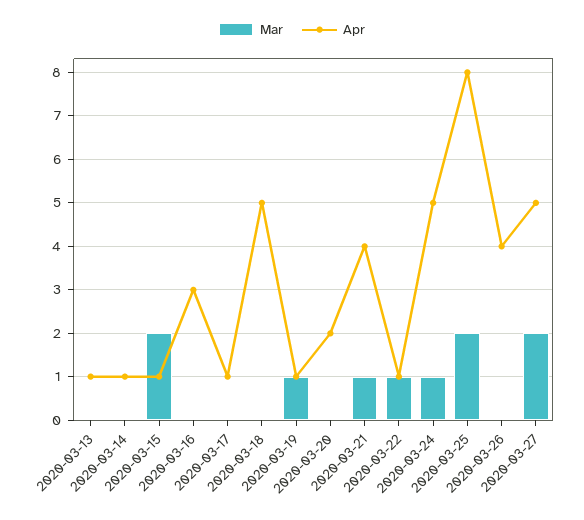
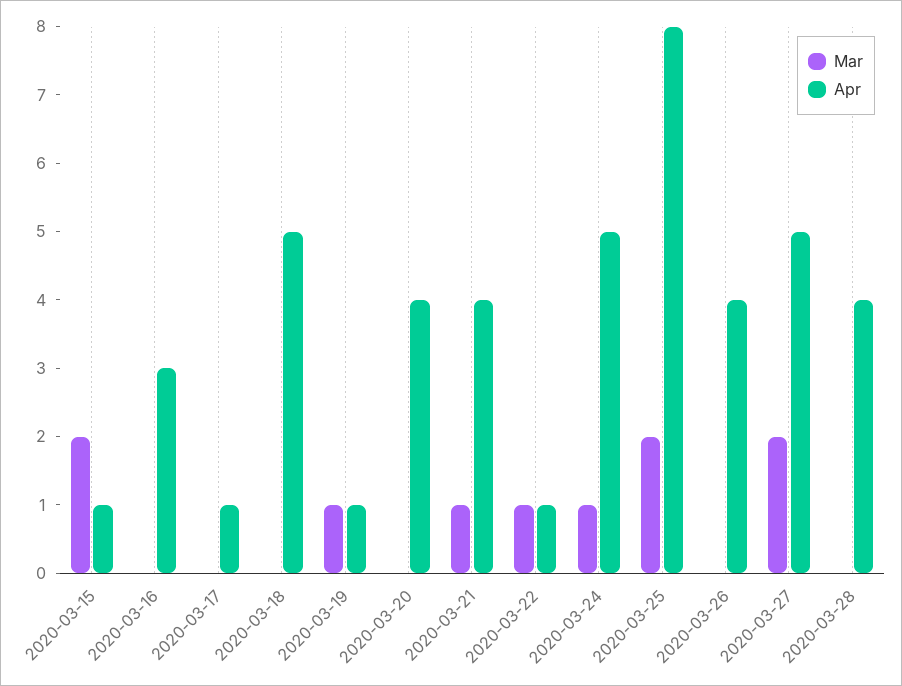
Mar, 2020-03-13: 0 -> none
Apr, 2020-03-13: 1 -> none
Mar, 2020-03-14: 0 -> none
Apr, 2020-03-14: 1 -> none
Apr, 2020-03-20: 2 -> 4
Mar, 2020-03-28: none -> 0
Apr, 2020-03-28: none -> 4

